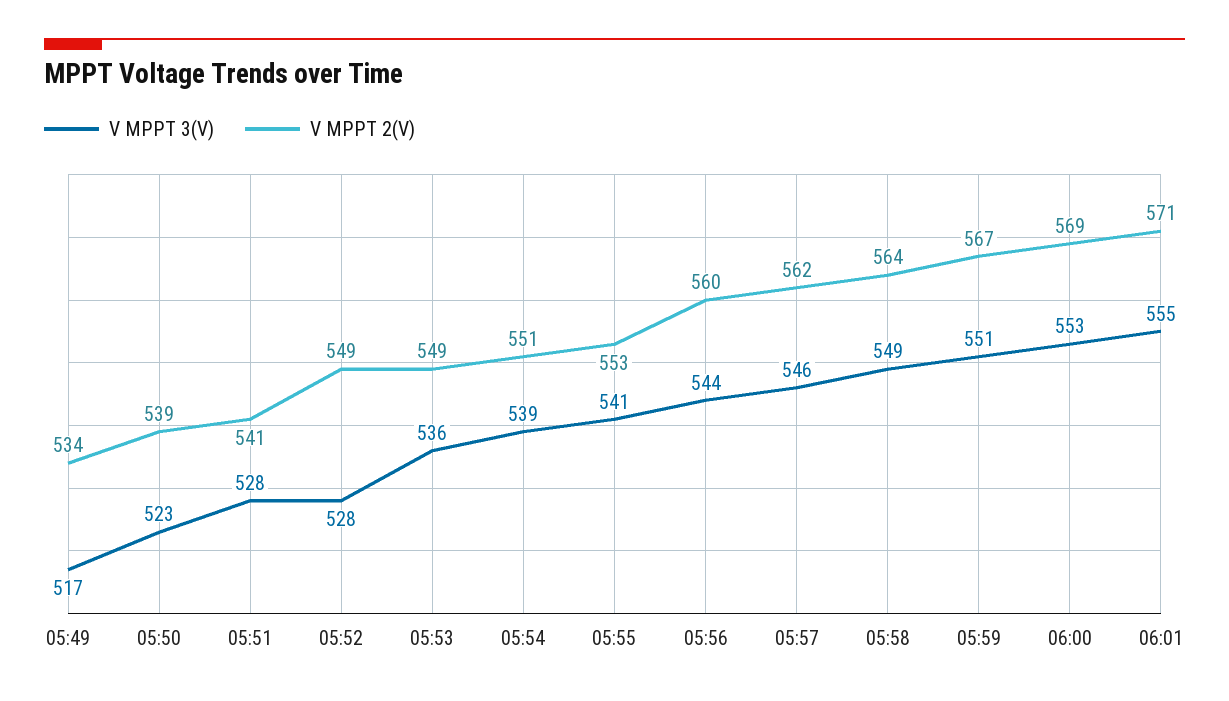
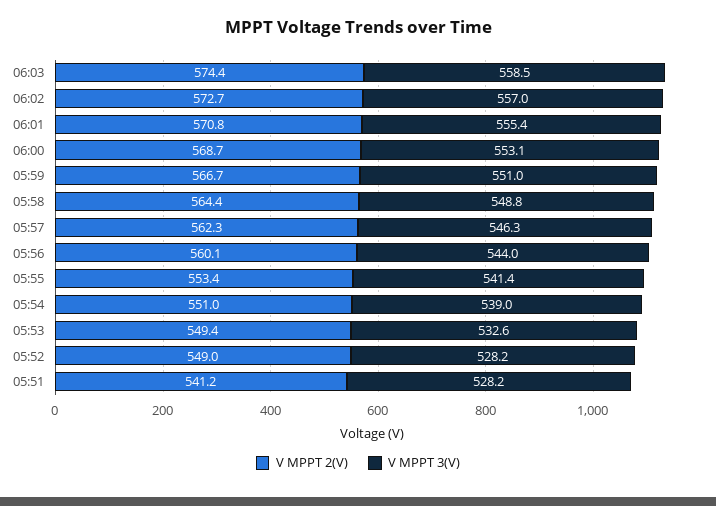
V MPPT 3(V), 05:49: 517 -> none
V MPPT 2(V), 05:49: 534 -> none
V MPPT 3(V), 05:50: 523 -> none
V MPPT 2(V), 05:50: 539 -> none
V MPPT 3(V), 05:53: 536 -> 532.6
V MPPT 2(V), 06:03: none -> 574.4
V MPPT 3(V), 06:03: none -> 558.5
V MPPT 2(V), 06:02: none -> 572.7
V MPPT 3(V), 06:02: none -> 557

